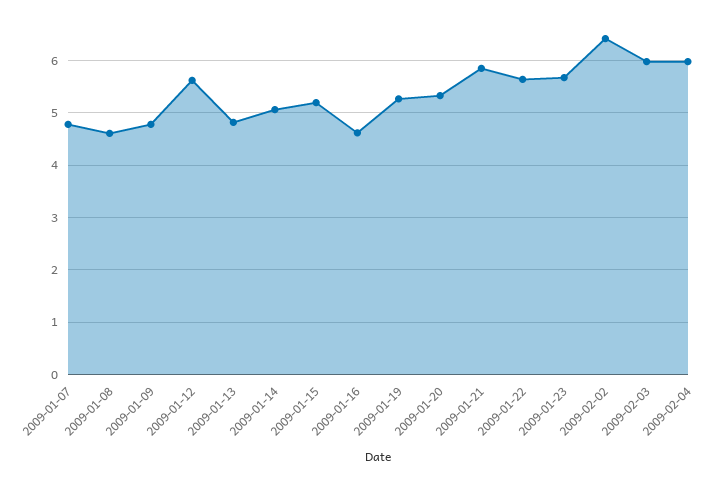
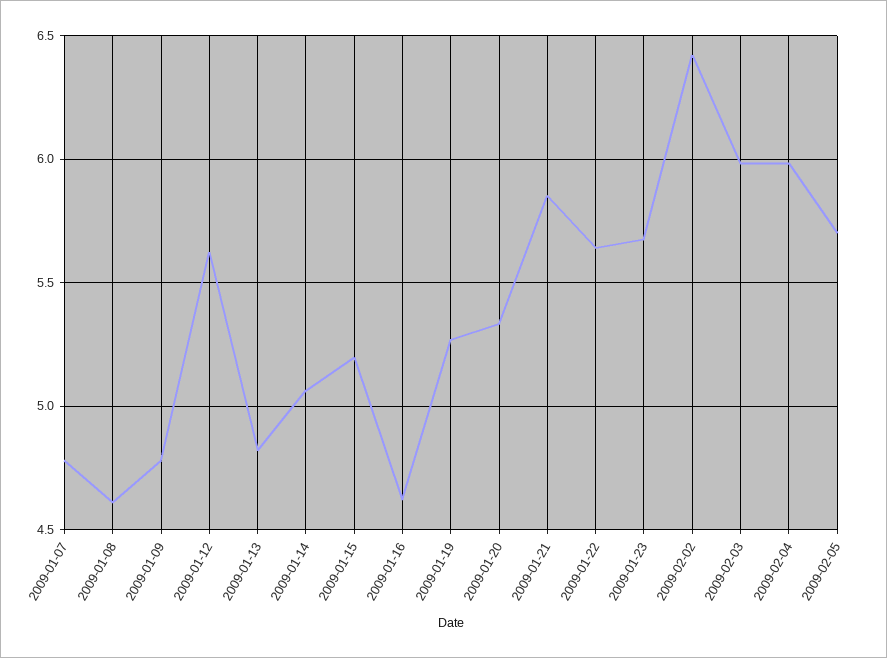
2009-02-05: none -> 5.7

